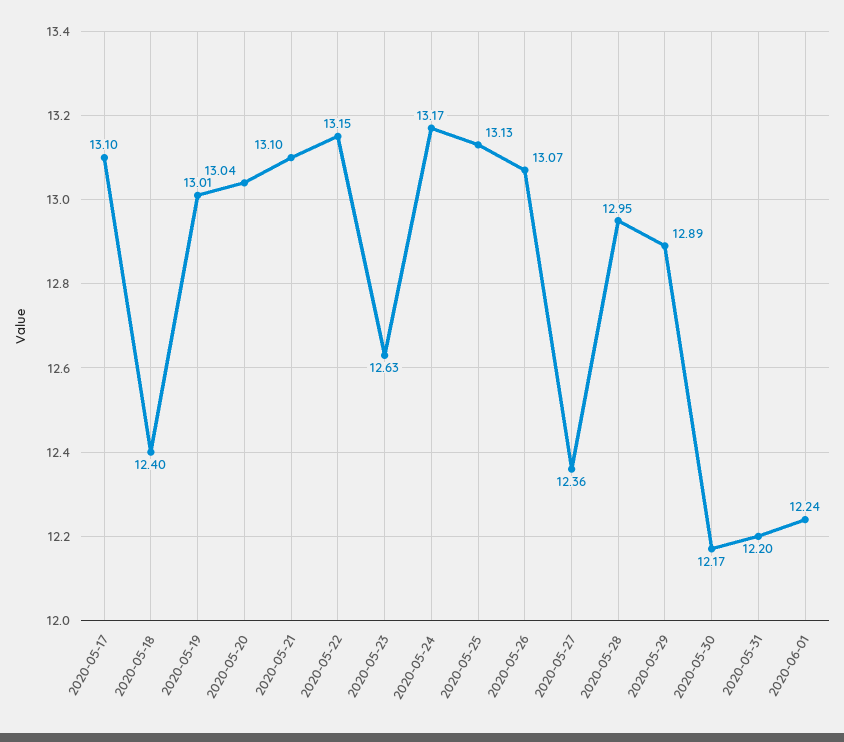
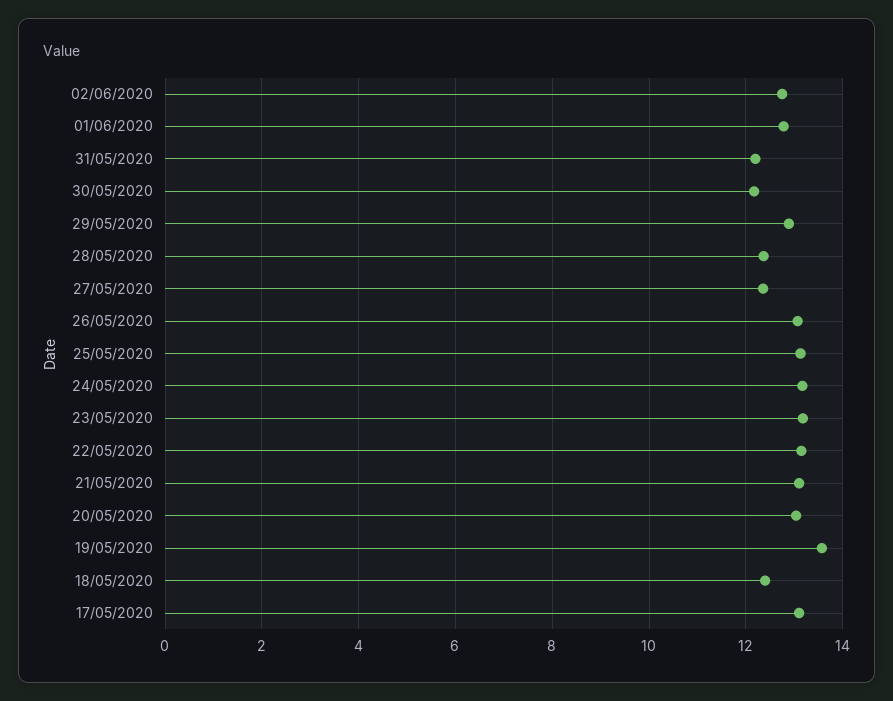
2020-05-19: 13.01 -> 13.6
2020-05-23: 12.63 -> 13.2
2020-05-28: 12.95 -> 12.4
2020-06-01: 12.24 -> 12.8
02/06/2020: none -> 12.8

